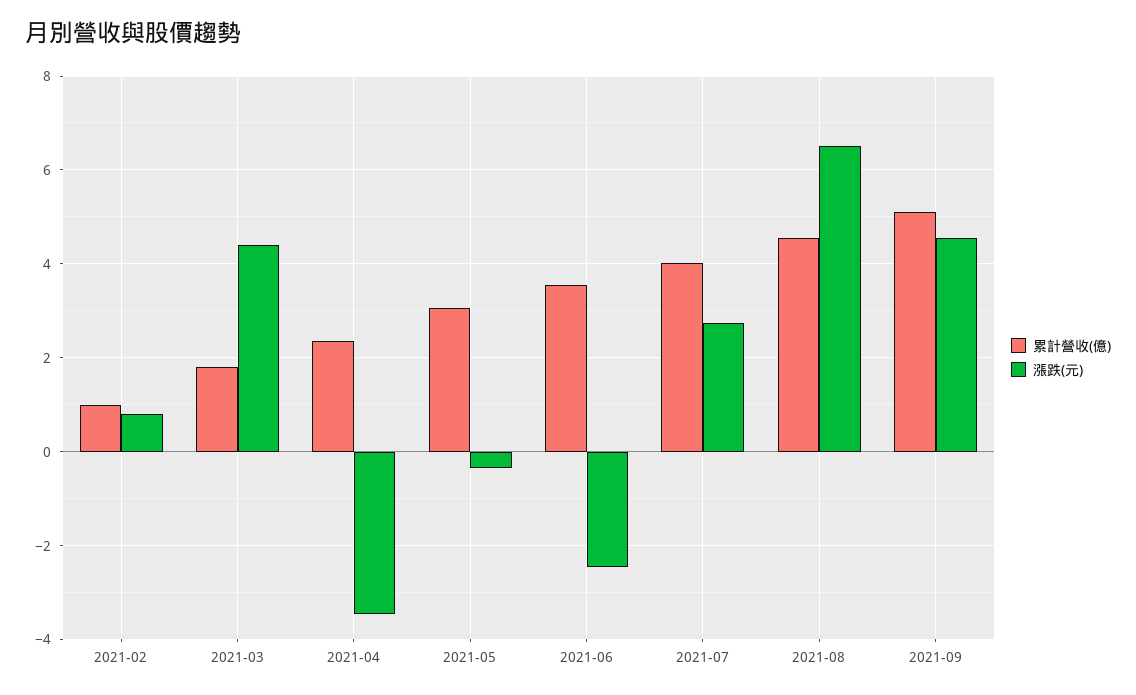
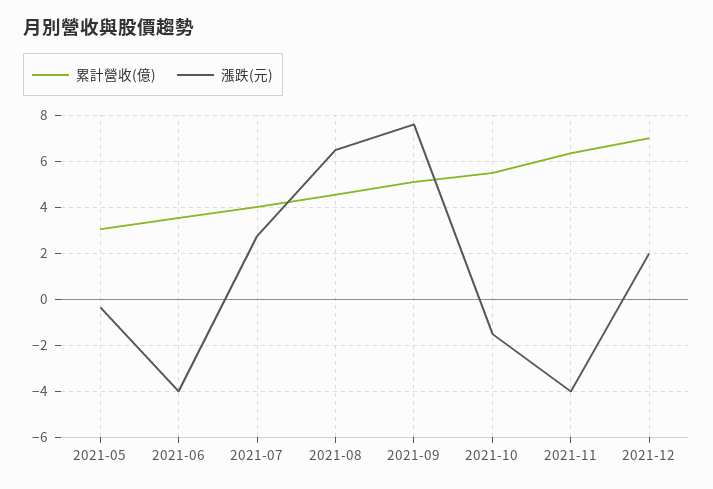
累計營收(億), 2021-02: 1 -> none
漲跌(元), 2021-02: 0.8 -> none
累計營收(億), 2021-03: 1.8 -> none
漲跌(元), 2021-03: 4.4 -> none
累計營收(億), 2021-04: 2.4 -> none
漲跌(元), 2021-04: -3.4 -> none
漲跌(元), 2021-06: -2.4 -> -4
漲跌(元), 2021-09: 4.6 -> 7.5
累計營收(億), 2021-10: none -> 5.5
漲跌(元), 2021-10: none -> -1.5
累計營收(億), 2021-11: none -> 6.5
漲跌(元), 2021-11: none -> -4
累計營收(億), 2021-12: none -> 7
漲跌(元), 2021-12: none -> 2

